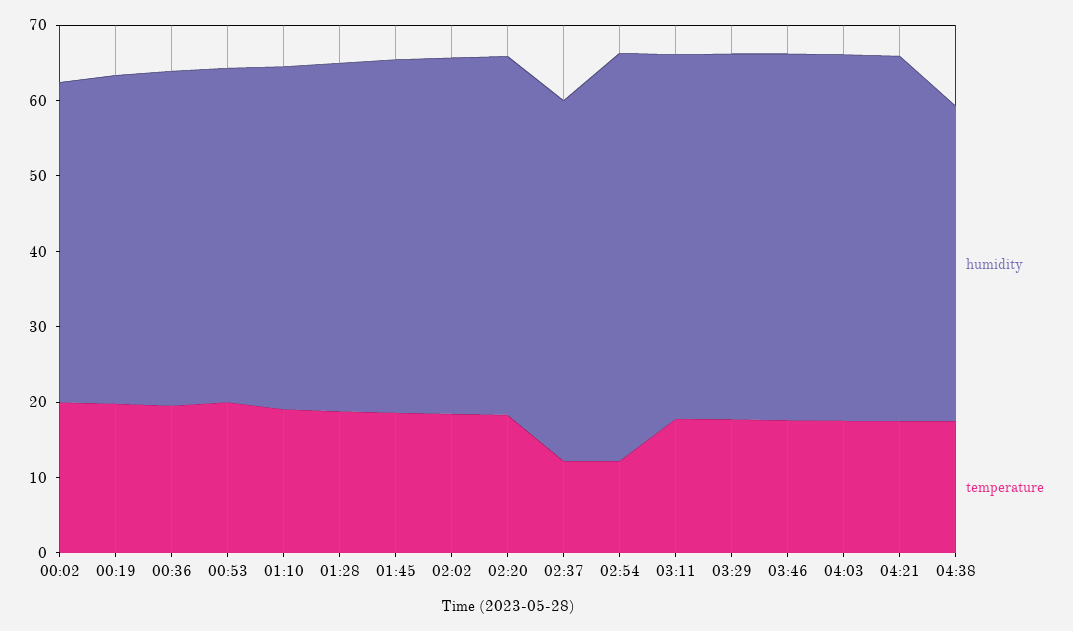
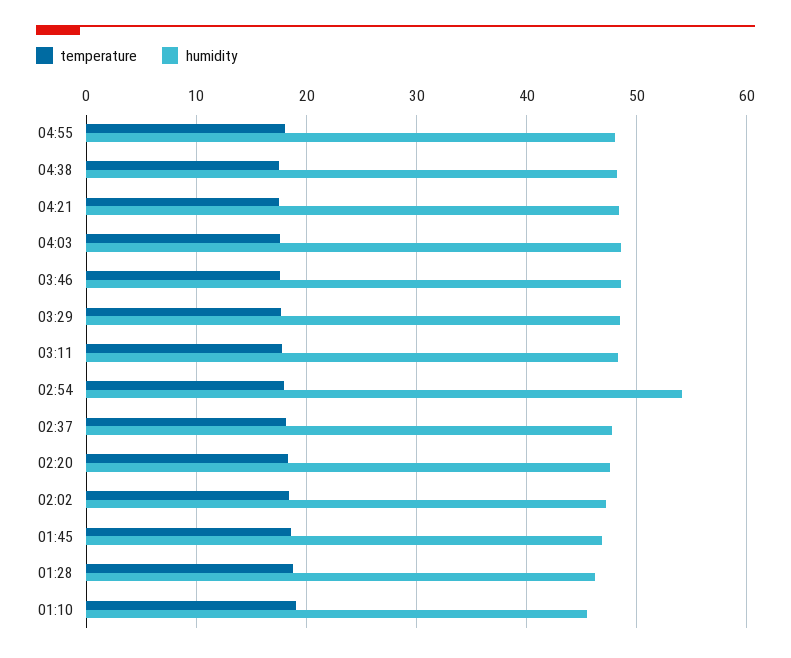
humidity, 00:02: 42 -> none
temperature, 00:02: 20 -> none
humidity, 00:19: 44 -> none
temperature, 00:19: 20 -> none
humidity, 00:36: 44 -> none
temperature, 00:36: 20 -> none
humidity, 00:53: 44 -> none
temperature, 00:53: 20 -> none
temperature, 02:37: 12 -> 18
temperature, 02:54: 12 -> 18
humidity, 04:38: 42 -> 48
temperature, 04:55: none -> 18
humidity, 04:55: none -> 48

